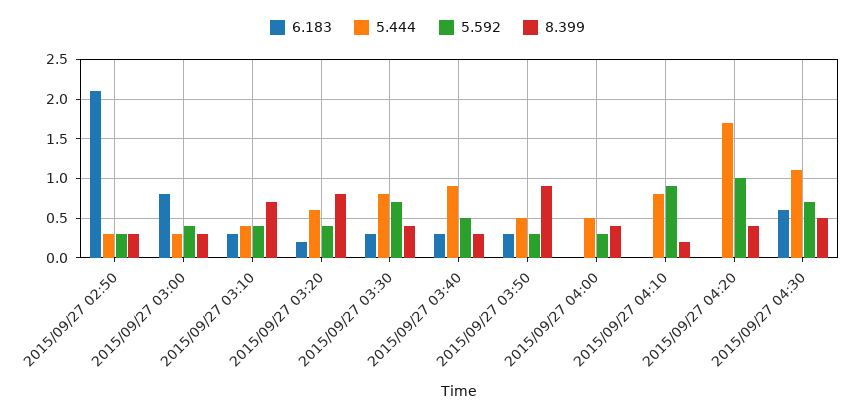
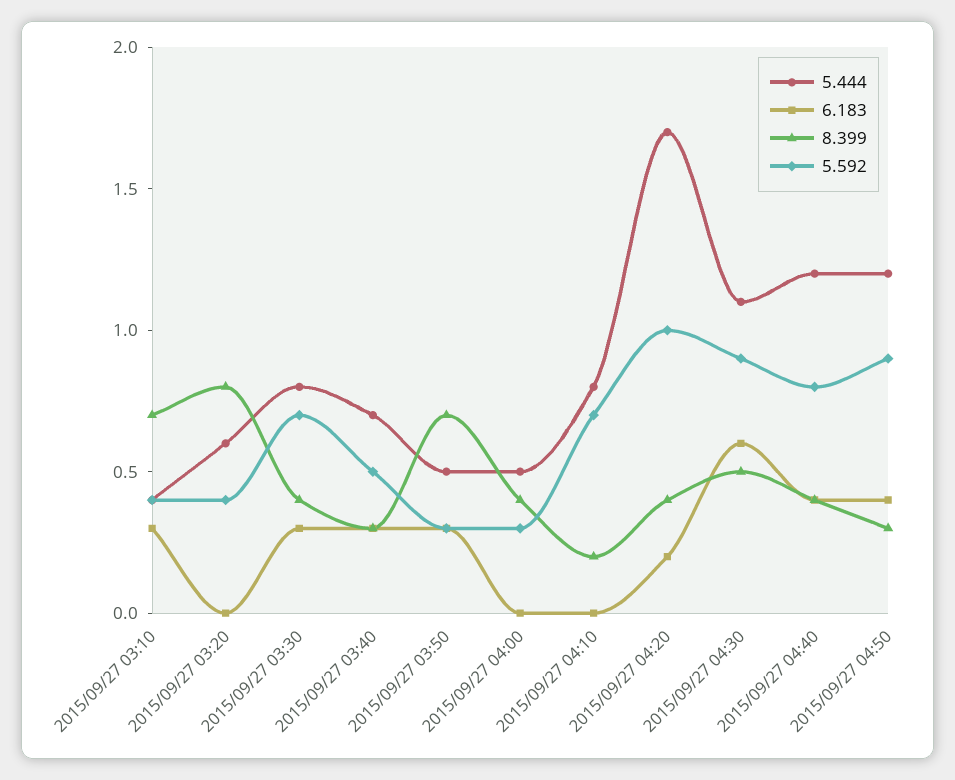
6.183, 2015/09/27 02:50: 2.1 -> none
5.444, 2015/09/27 02:50: 0.3 -> none
5.592, 2015/09/27 02:50: 0.3 -> none
8.399, 2015/09/27 02:50: 0.3 -> none
6.183, 2015/09/27 03:00: 0.8 -> none
5.444, 2015/09/27 03:00: 0.3 -> none
5.592, 2015/09/27 03:00: 0.4 -> none
8.399, 2015/09/27 03:00: 0.3 -> none
6.183, 2015/09/27 03:20: 0.2 -> 0
5.444, 2015/09/27 03:40: 0.9 -> 0.7
8.399, 2015/09/27 03:50: 0.9 -> 0.7
5.592, 2015/09/27 04:10: 0.9 -> 0.7
6.183, 2015/09/27 04:20: 0 -> 0.2
5.592, 2015/09/27 04:30: 0.7 -> 0.9
5.444, 2015/09/27 04:40: none -> 1.2
6.183, 2015/09/27 04:40: none -> 0.4
8.399, 2015/09/27 04:40: none -> 0.4
5.592, 2015/09/27 04:40: none -> 0.8
5.444, 2015/09/27 04:50: none -> 1.2
6.183, 2015/09/27 04:50: none -> 0.4
8.399, 2015/09/27 04:50: none -> 0.3
5.592, 2015/09/27 04:50: none -> 0.9

